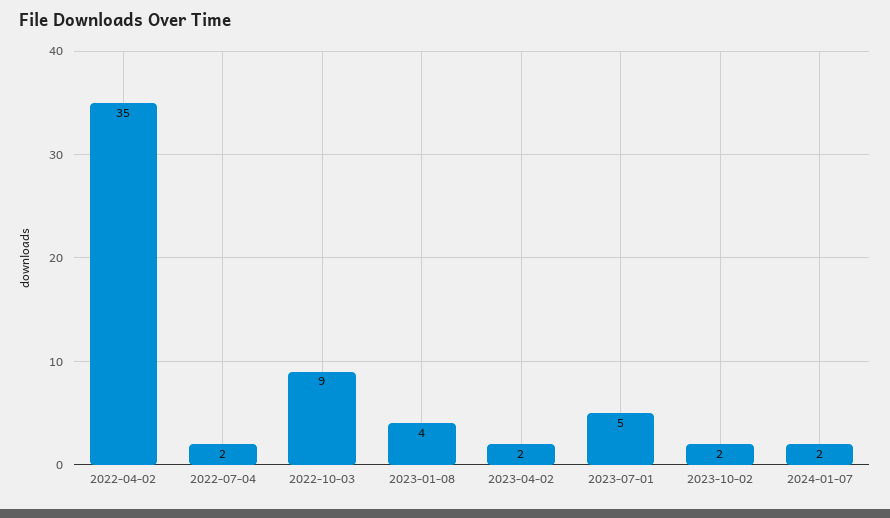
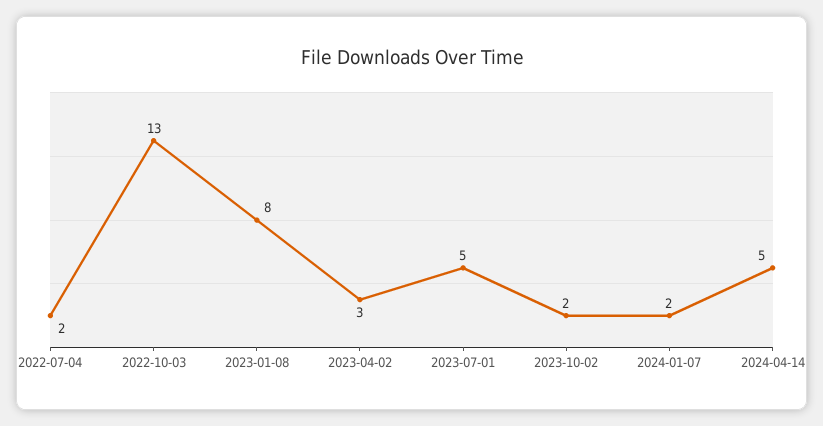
2022-04-02: 35 -> none
2022-10-03: 9 -> 13
2023-01-08: 4 -> 8
2023-04-02: 2 -> 3
2024-04-14: none -> 5

